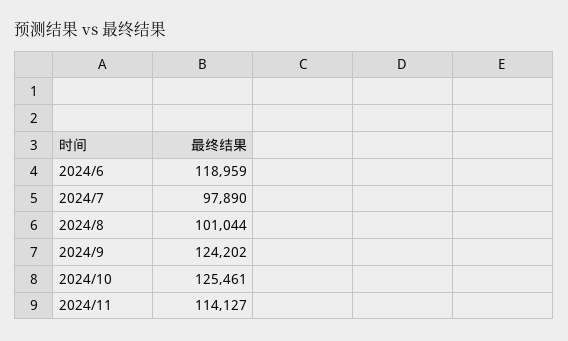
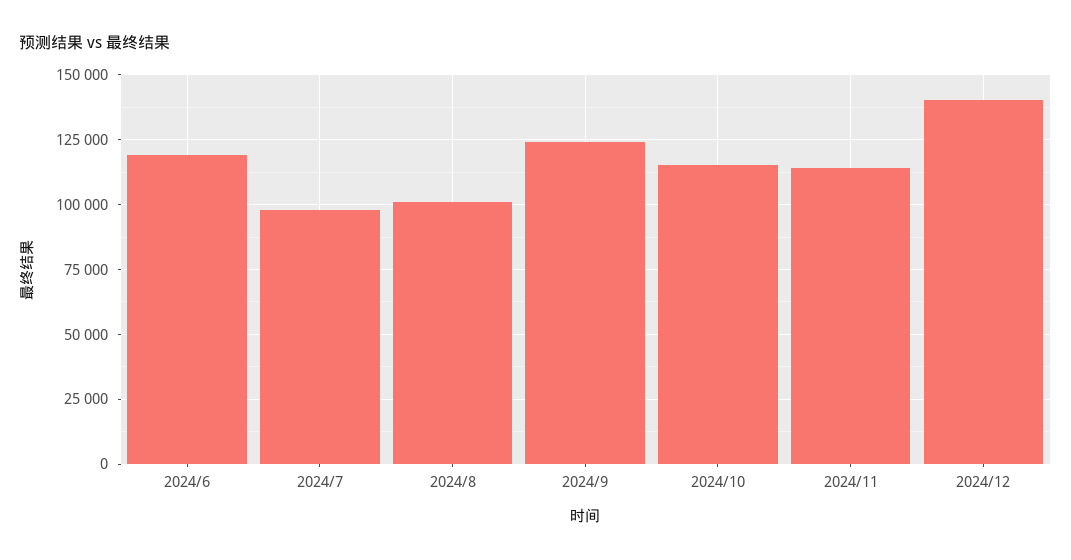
2024/10: 125461 -> 115000
2024/12: none -> 140000

